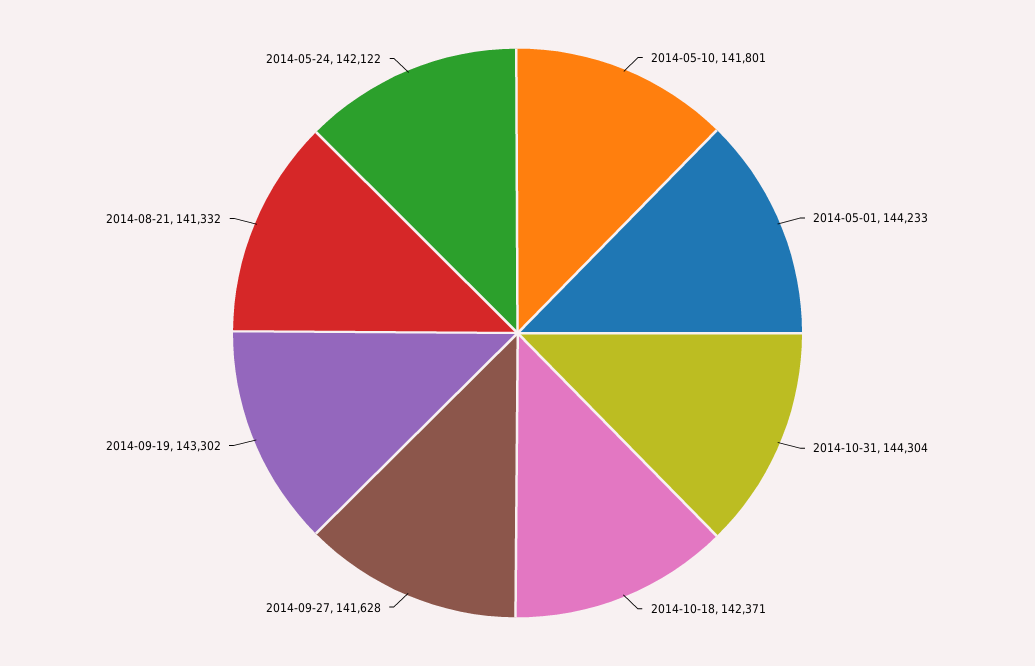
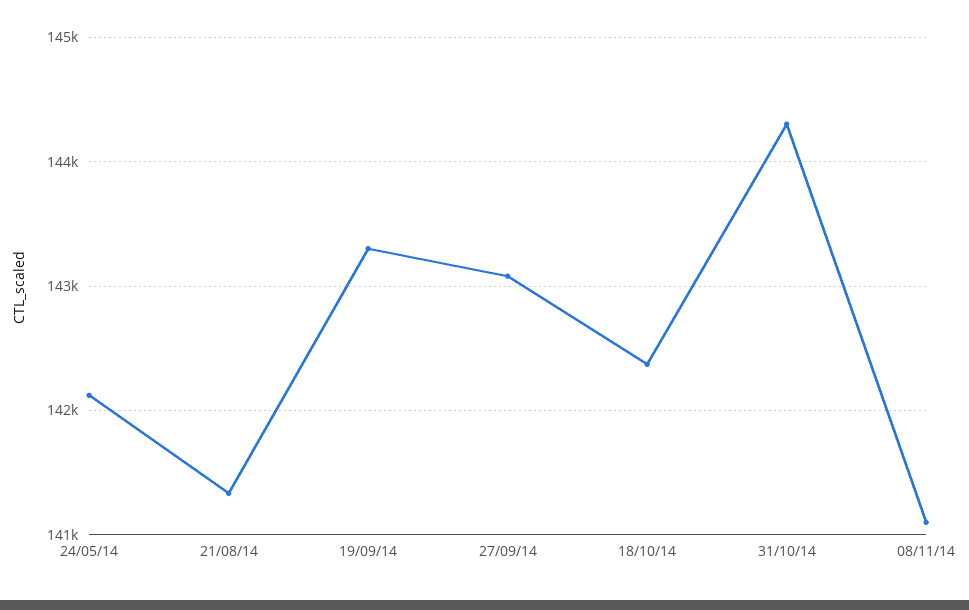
2014-05-10: 141801 -> none
2014-05-01: 144233 -> none
2014-09-27: 141628 -> 143100
08/11/14: none -> 141100

